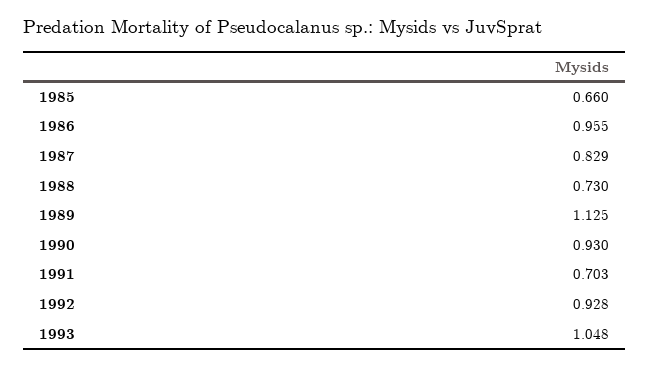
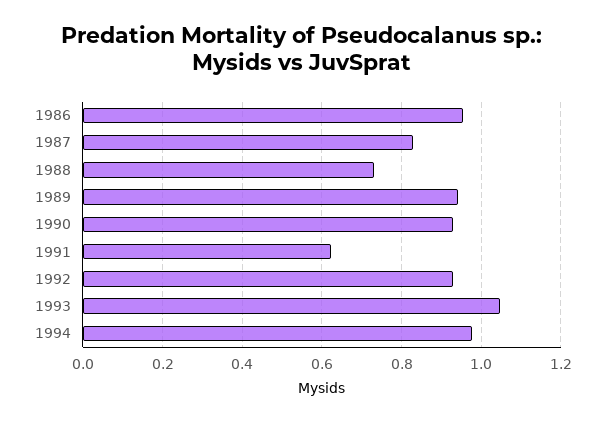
1985: 0.66 -> none
1989: 1.125 -> 0.94
1991: 0.703 -> 0.62
1994: none -> 0.98

